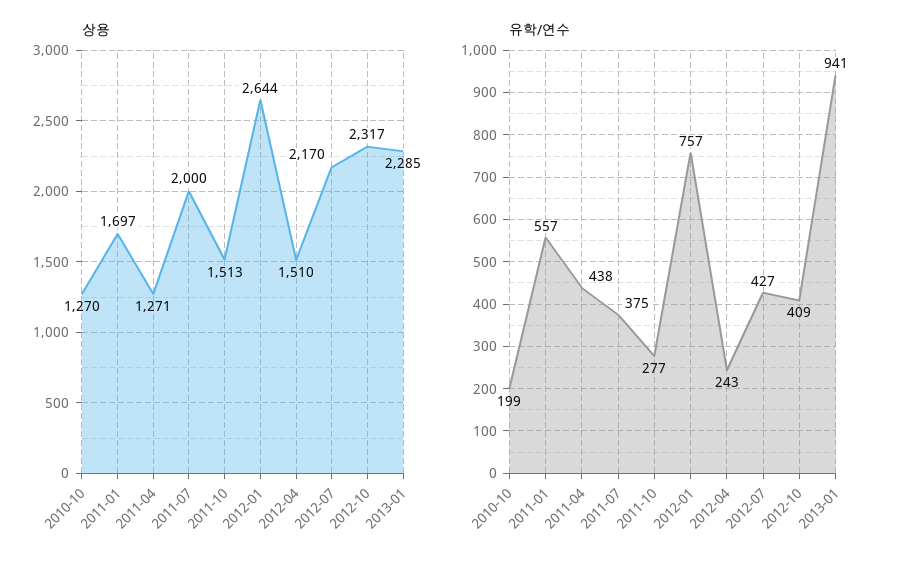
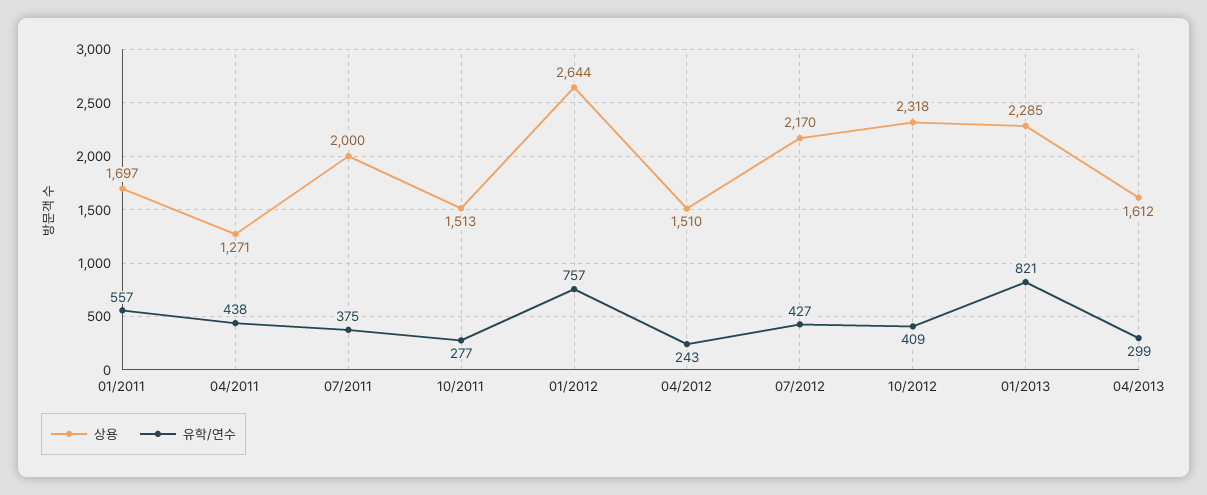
상용, 2010-10: 1270 -> none
상용, 2012-10: 2317 -> 2318
유학/연수, 2010-10: 199 -> none
유학/연수, 2013-01: 941 -> 821
상용, 04/2013: none -> 1612
유학/연수, 04/2013: none -> 299

